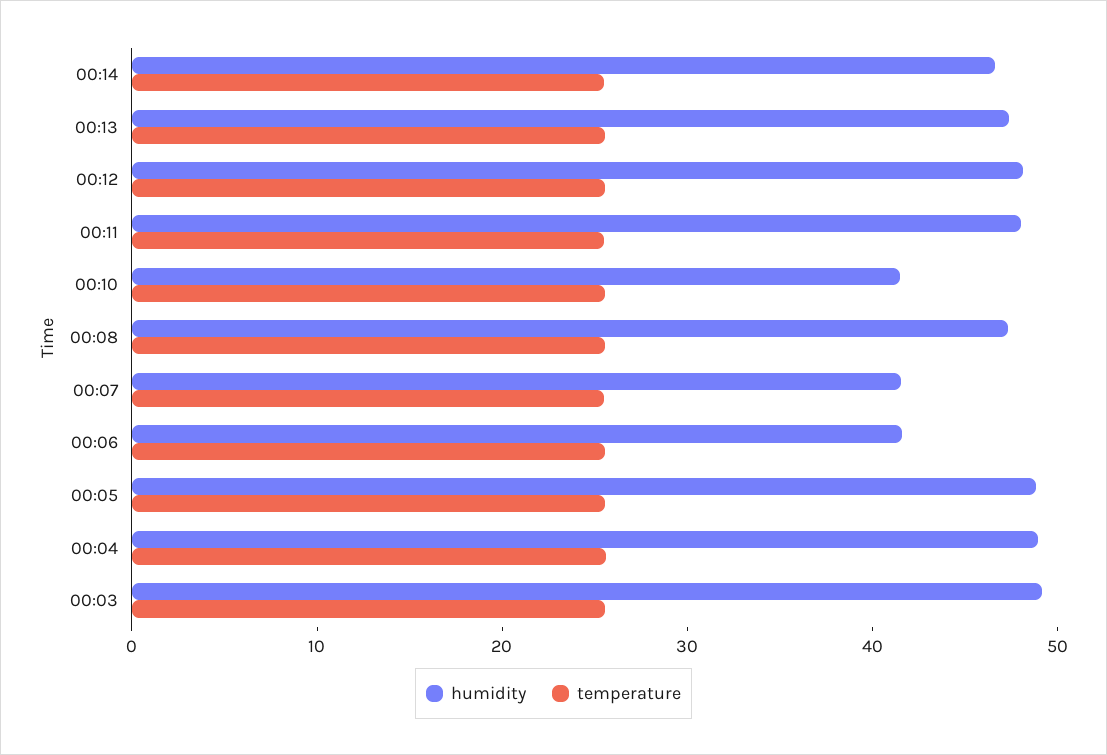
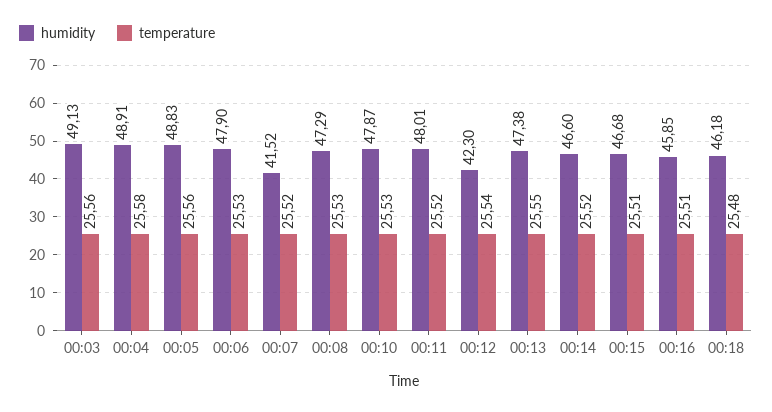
humidity, 00:12: 48 -> 42.3
humidity, 00:10: 42 -> 47.87
humidity, 00:06: 42 -> 47.9
humidity, 00:15: none -> 46.68
temperature, 00:15: none -> 25.51
humidity, 00:16: none -> 45.85
temperature, 00:16: none -> 25.51
humidity, 00:18: none -> 46.18
temperature, 00:18: none -> 25.48

